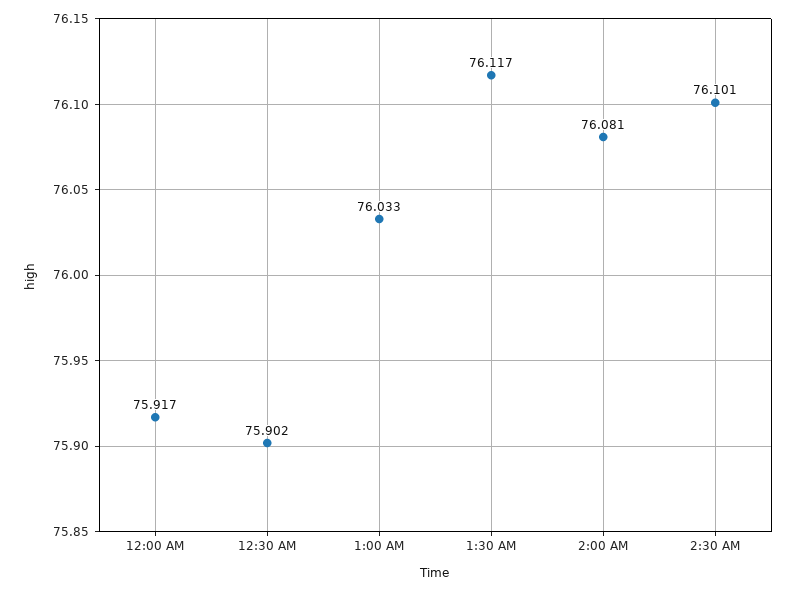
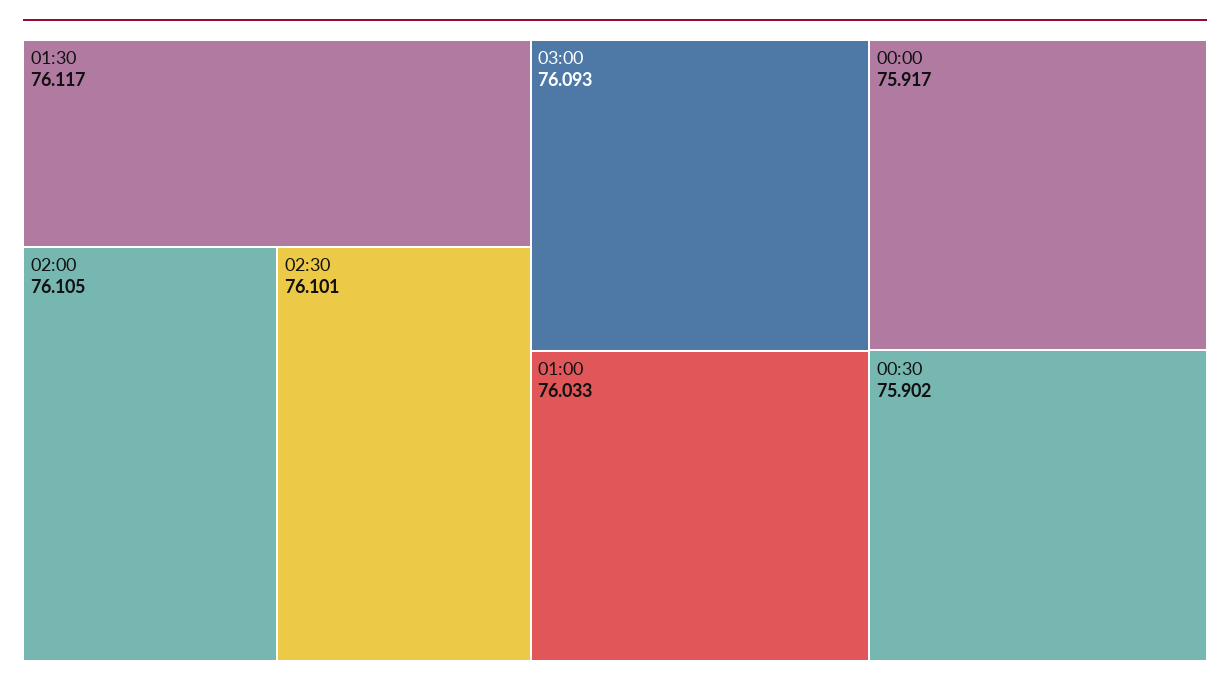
2:00 AM: 76.081 -> 76.105
03:00: none -> 76.093

